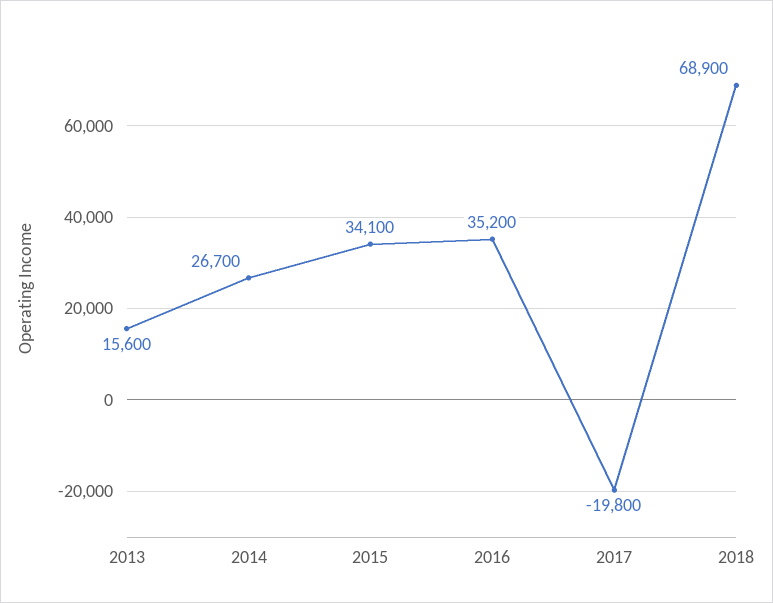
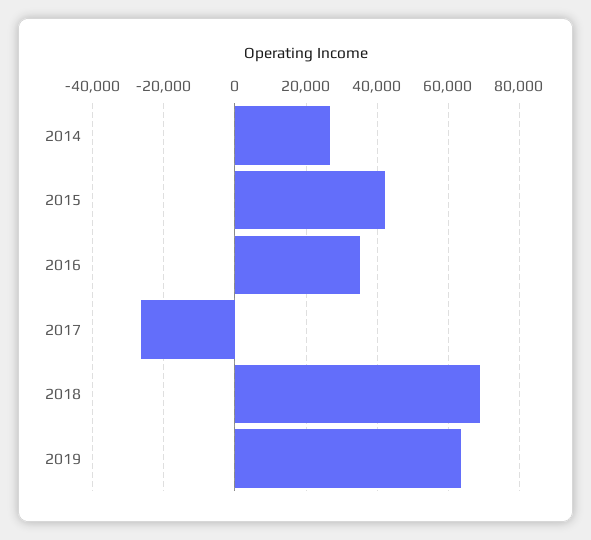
2013: 15600 -> none
2015: 34100 -> 42000
2017: -19800 -> -26000
2019: none -> 64000

